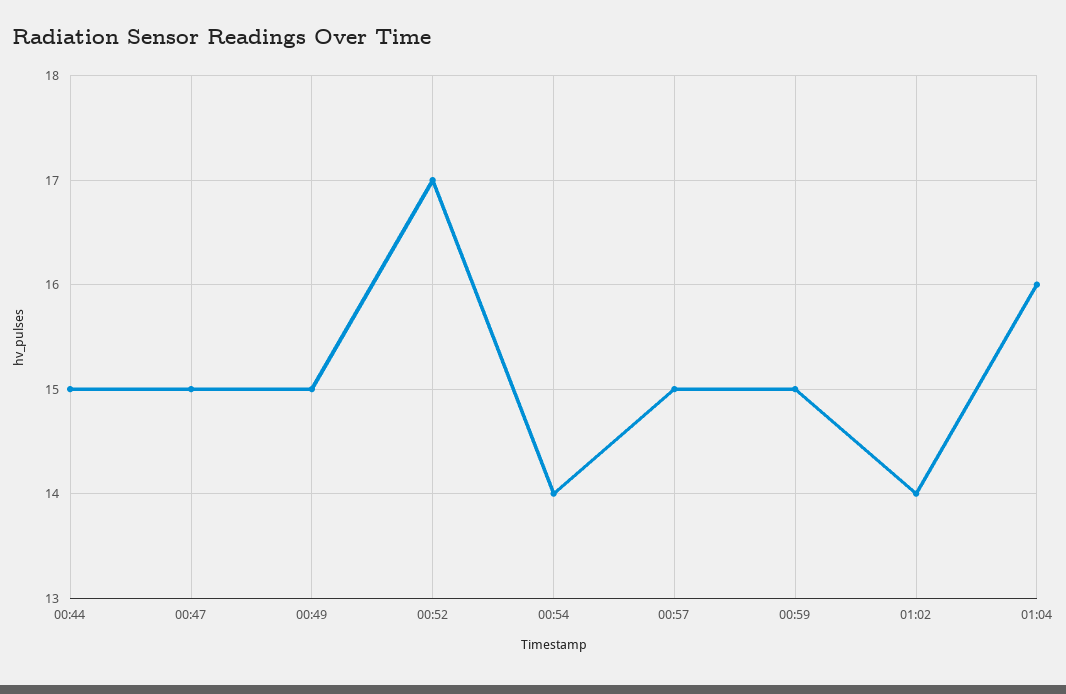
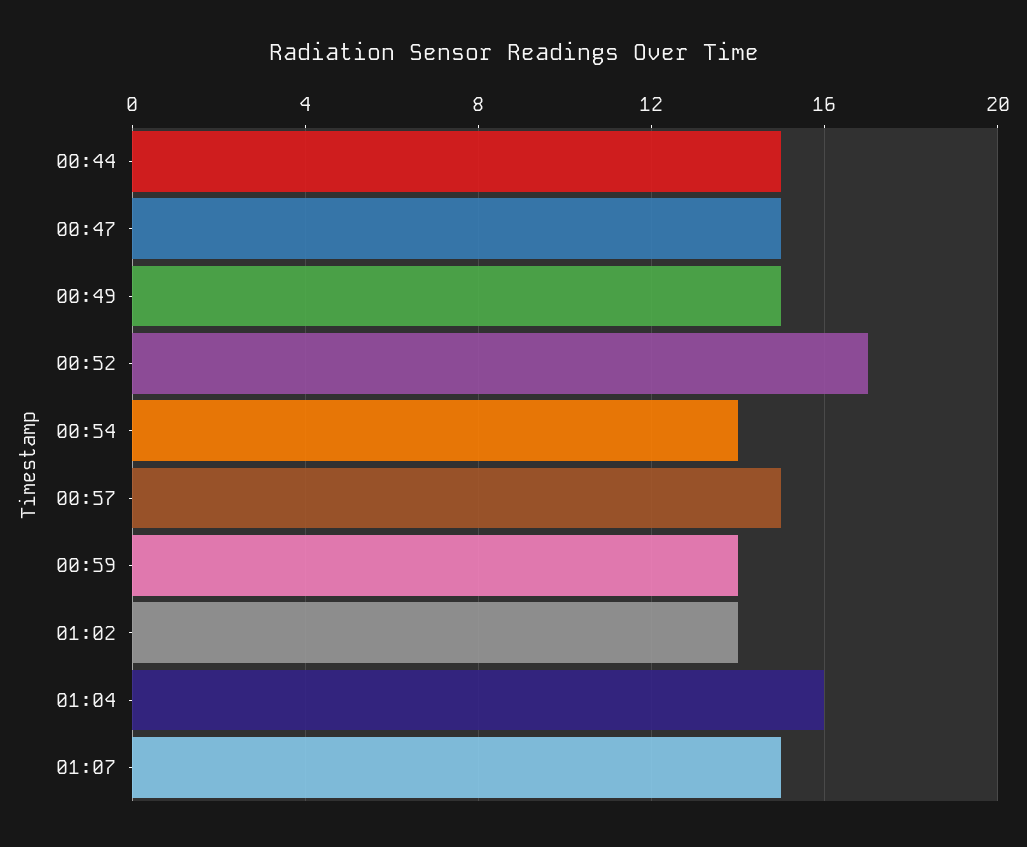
00:59: 15 -> 14
01:07: none -> 15

